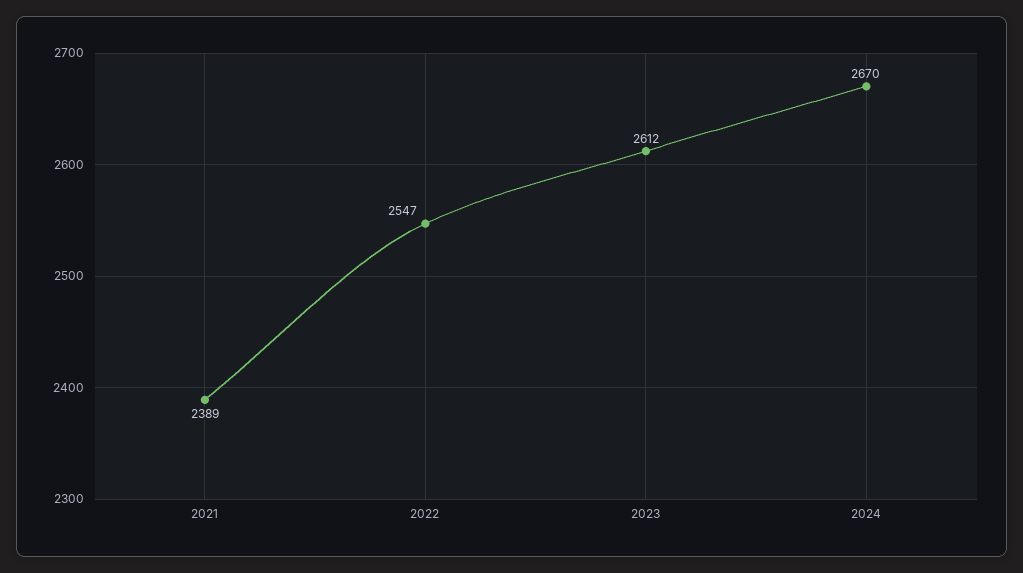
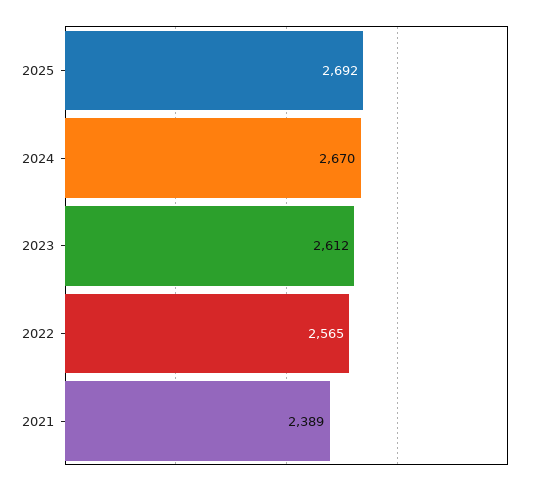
2022: 2547 -> 2565
2025: none -> 2692

